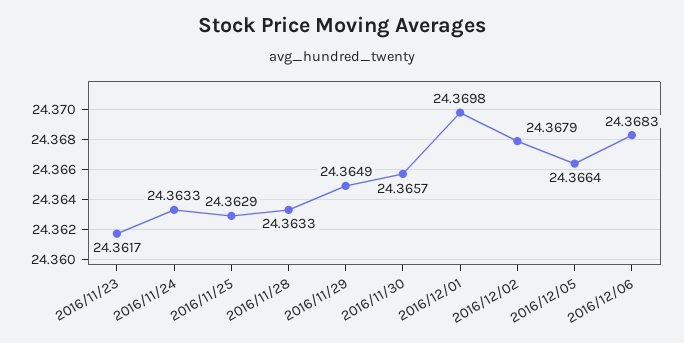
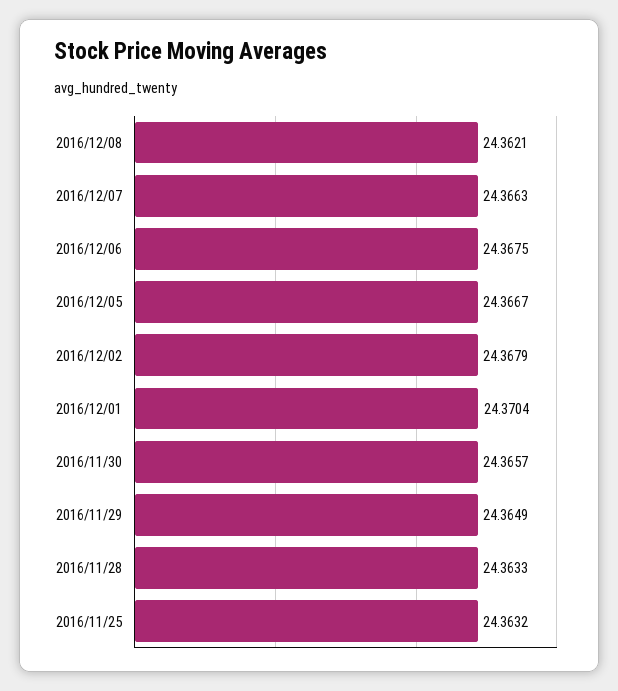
2016/11/23: 24.3617 -> none
2016/11/24: 24.3633 -> none
2016/11/25: 24.3629 -> 24.3632
2016/12/01: 24.3698 -> 24.3704
2016/12/05: 24.3664 -> 24.3667
2016/12/06: 24.3683 -> 24.3675
2016/12/08: none -> 24.3621
2016/12/07: none -> 24.3663

